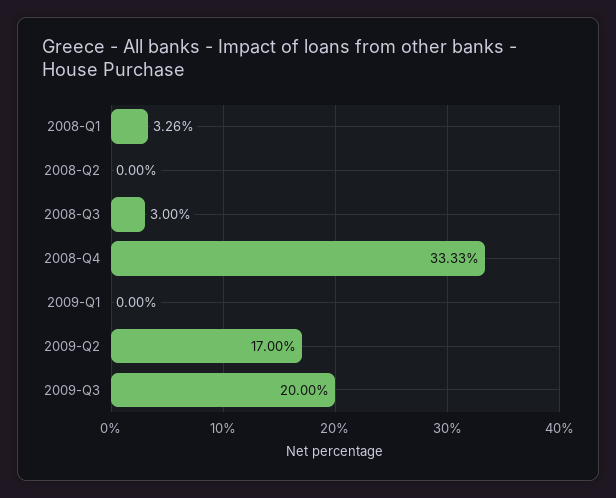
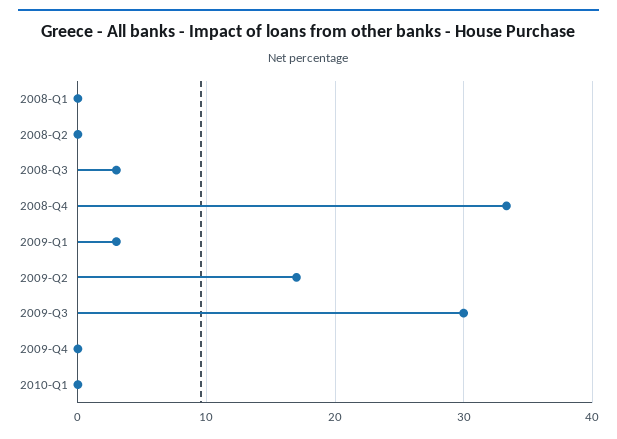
2008-Q1: 3.26 -> 0
2009-Q1: 0 -> 3
2009-Q3: 20 -> 30
2009-Q4: none -> 0
2010-Q1: none -> 0

